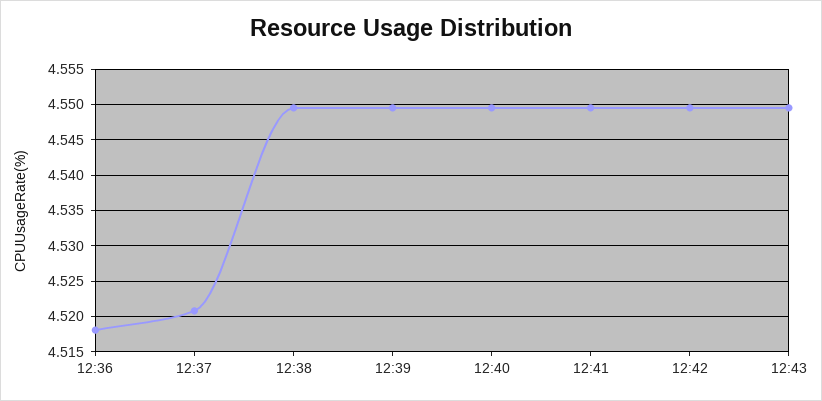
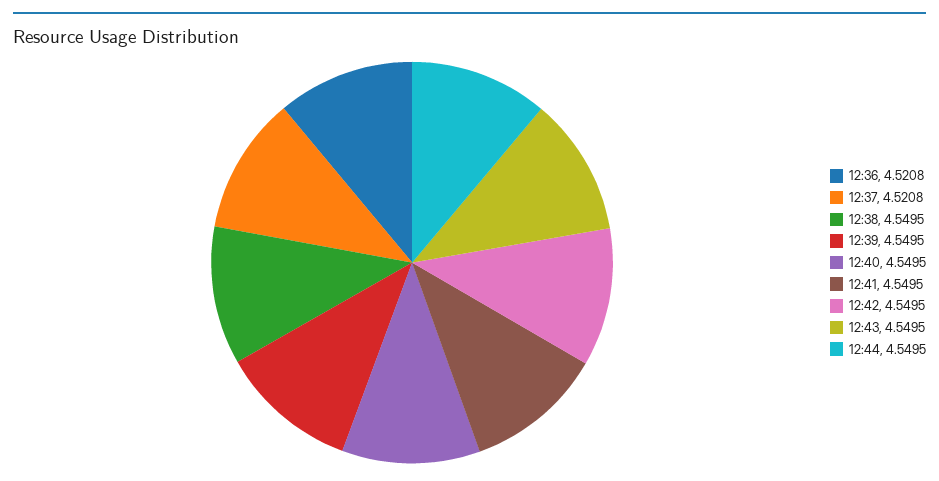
12:36: 4.518 -> 4.5208
12:44: none -> 4.5495

